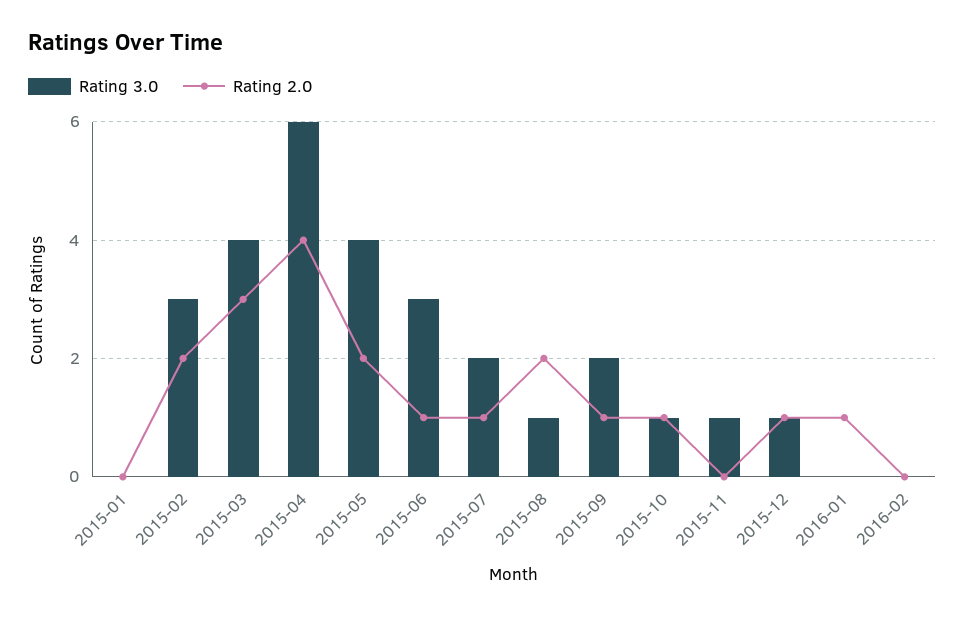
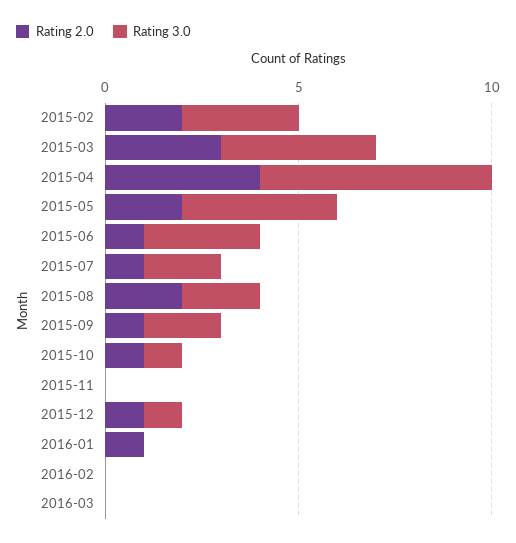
Rating 3.0, 2015-01: 0 -> none
Rating 2.0, 2015-01: 0 -> none
Rating 3.0, 2015-08: 1 -> 2
Rating 3.0, 2015-11: 1 -> 0
Rating 2.0, 2016-03: none -> 0
Rating 3.0, 2016-03: none -> 0

